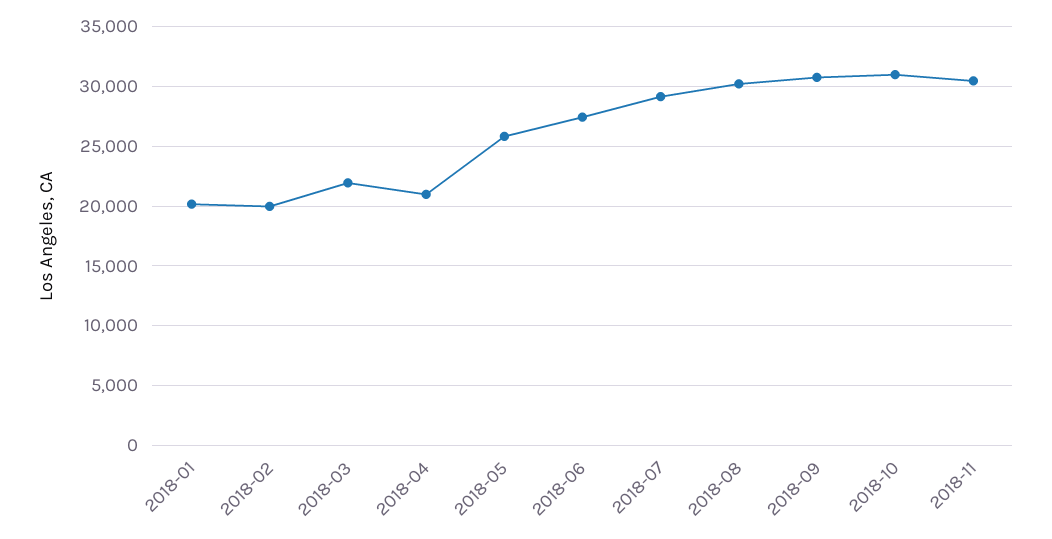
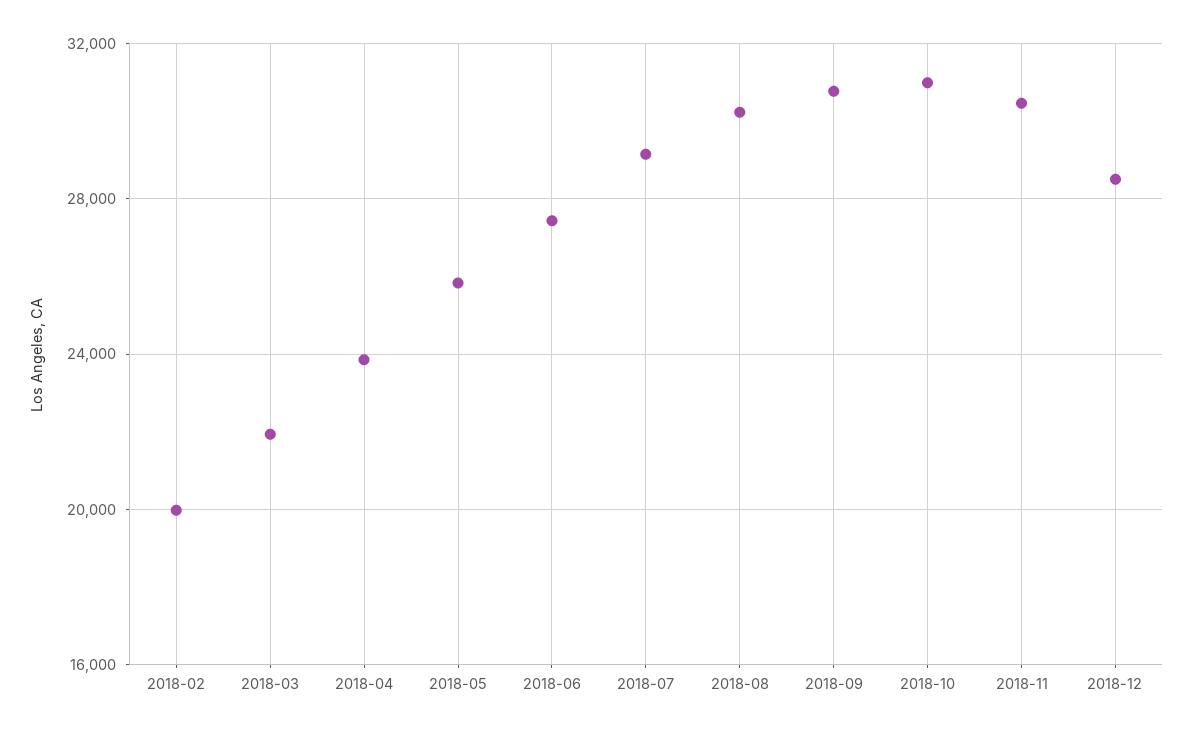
2018-01: 20000 -> none
2018-04: 21000 -> 24000
2018-12: none -> 28500

